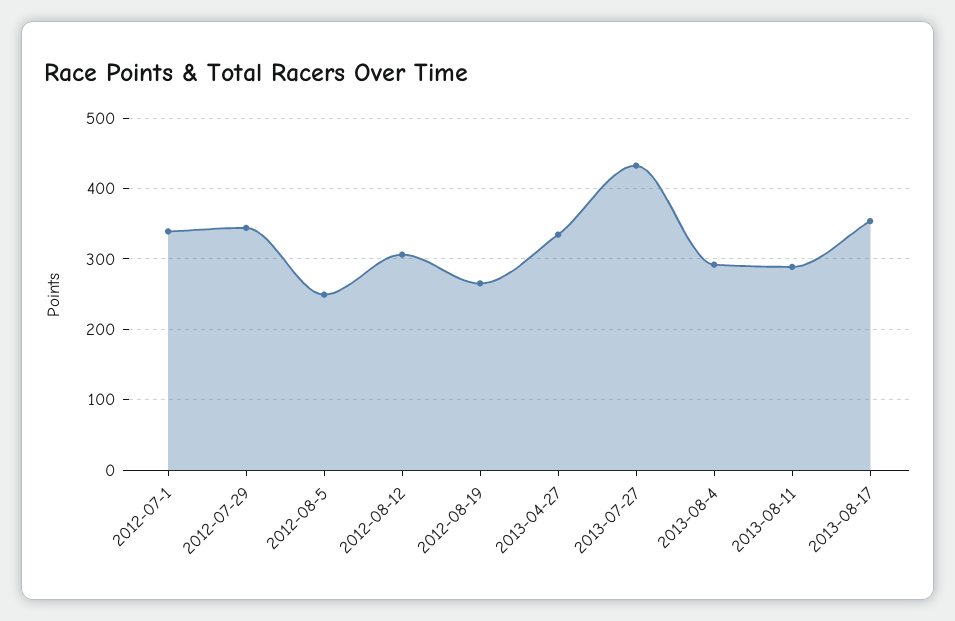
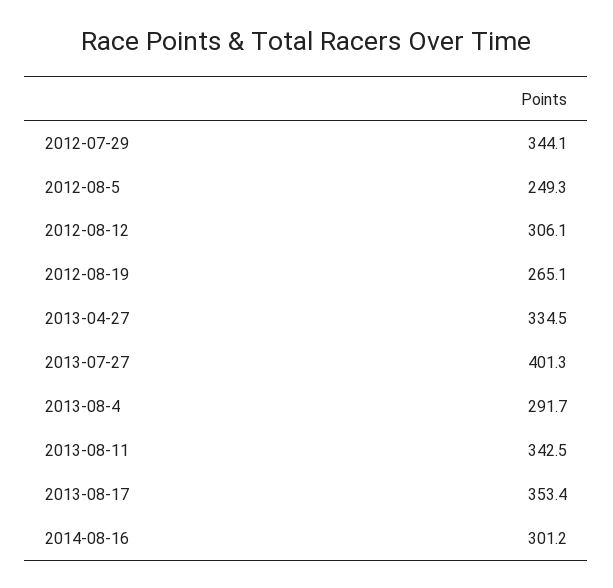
2012-07-1: 340 -> none
2013-07-27: 430 -> 401.3
2013-08-11: 290 -> 342.5
2014-08-16: none -> 301.2

